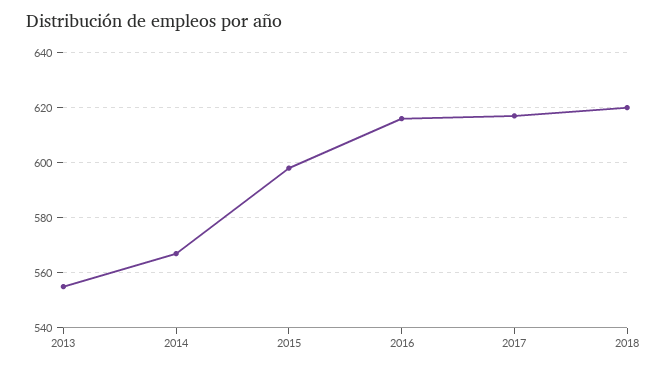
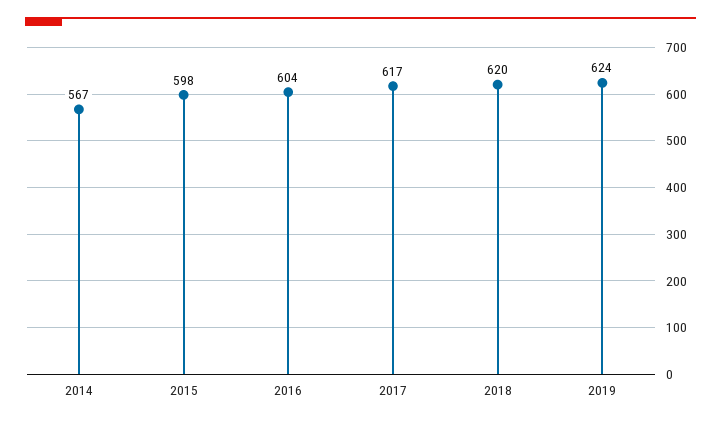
2013: 555 -> none
2016: 615 -> 604
2019: none -> 624

